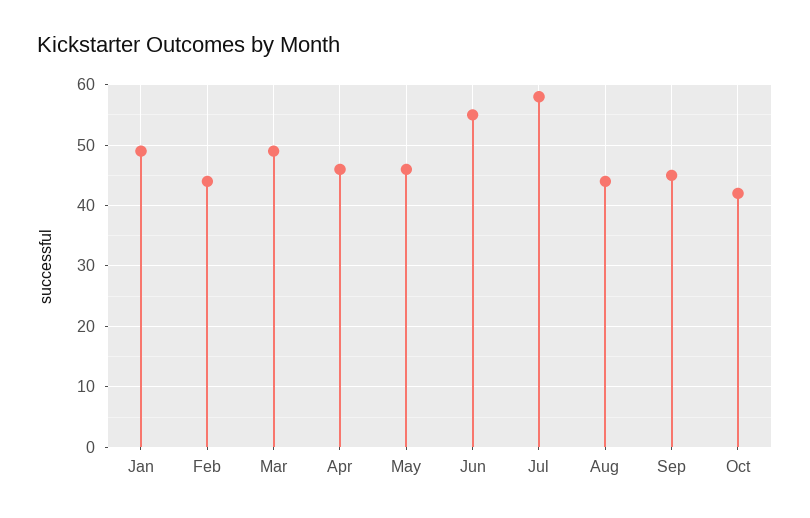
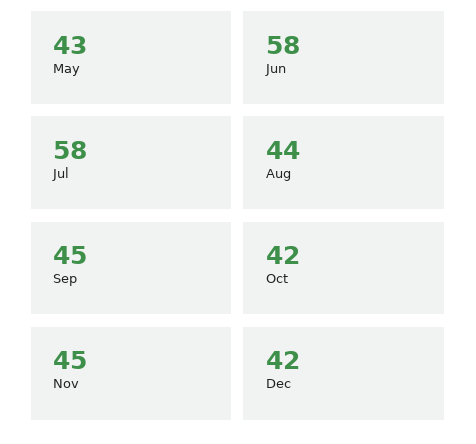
Jan: 49 -> none
Feb: 44 -> none
Mar: 49 -> none
Apr: 46 -> none
May: 46 -> 43
Jun: 55 -> 58
Nov: none -> 45
Dec: none -> 42

